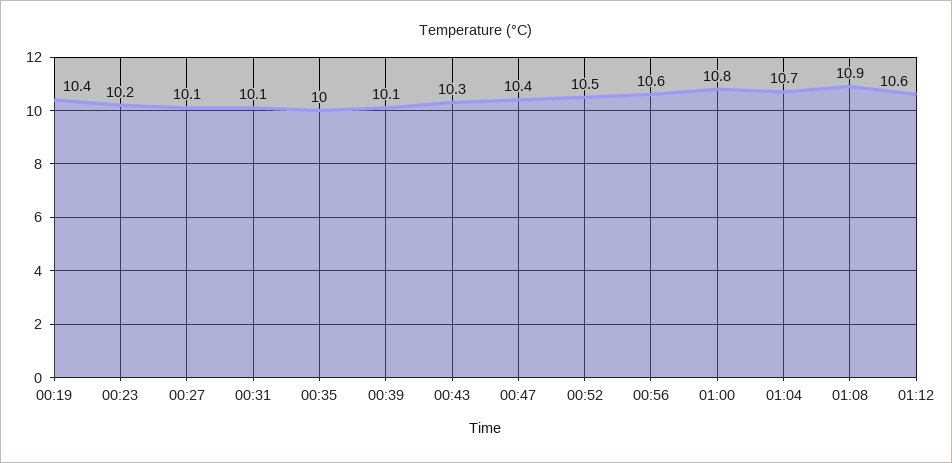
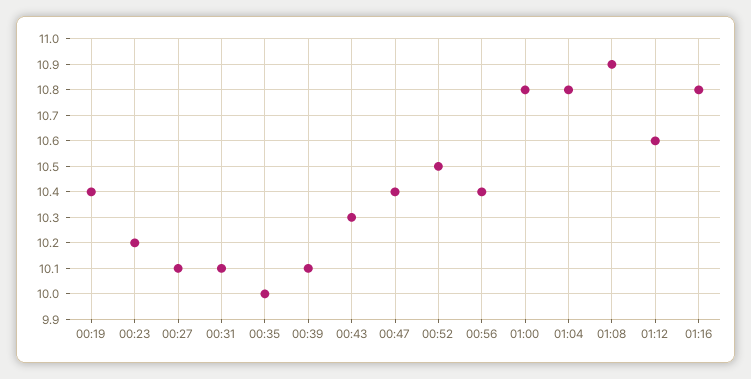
00:56: 10.6 -> 10.4
01:04: 10.7 -> 10.8
01:16: none -> 10.8

